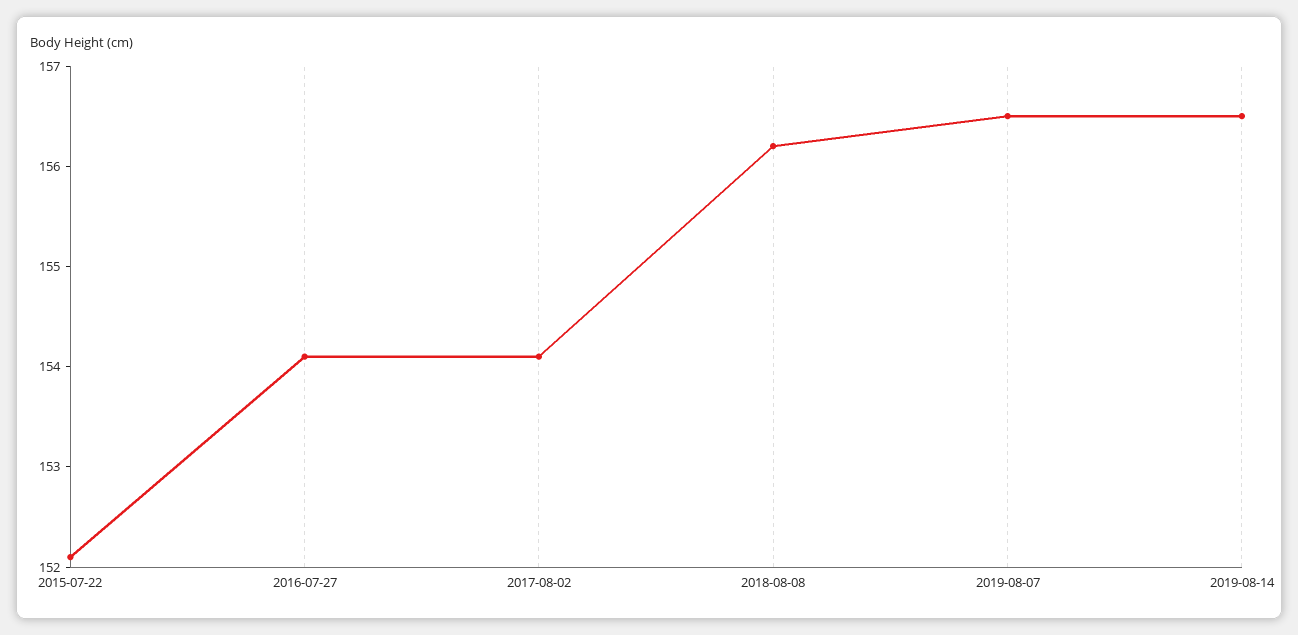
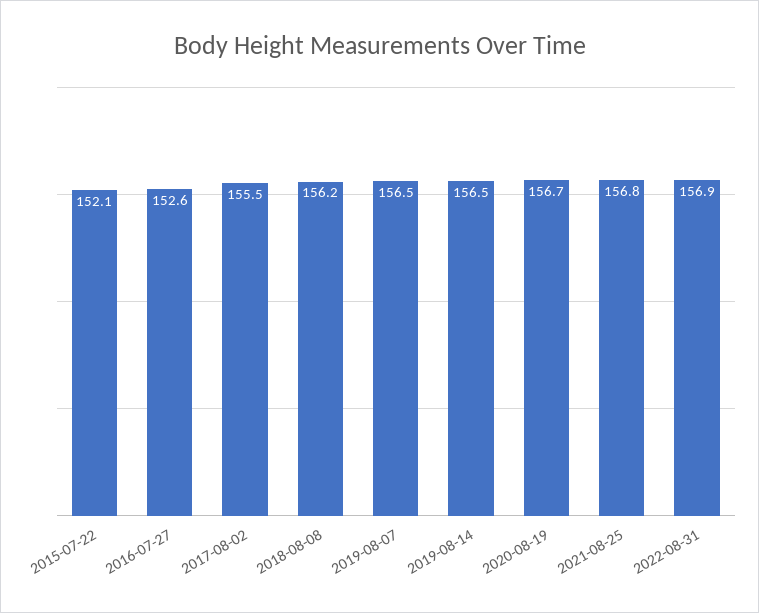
2016-07-27: 154.1 -> 152.6
2017-08-02: 154.1 -> 155.5
2020-08-19: none -> 156.7
2021-08-25: none -> 156.8
2022-08-31: none -> 156.9

